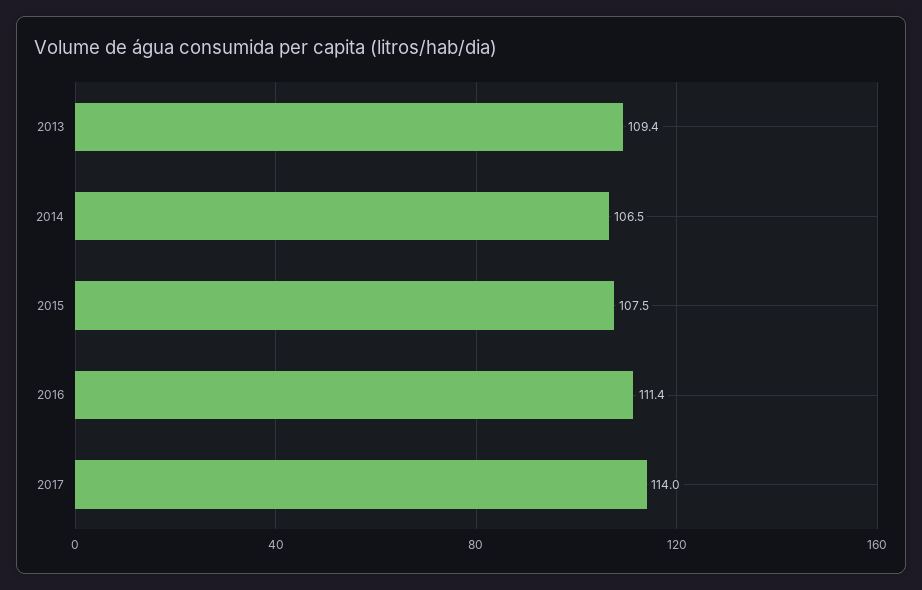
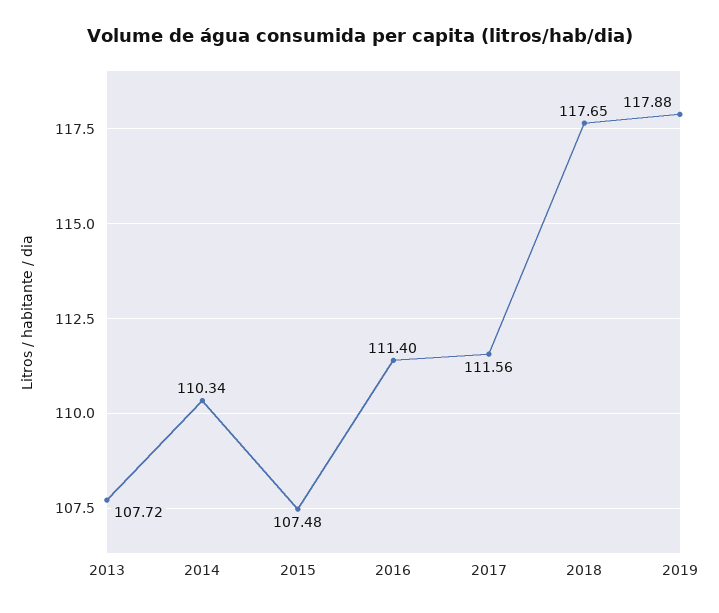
2013: 109.4 -> 107.72
2014: 106.5 -> 110.34
2017: 114 -> 111.56
2018: none -> 117.65
2019: none -> 117.88

